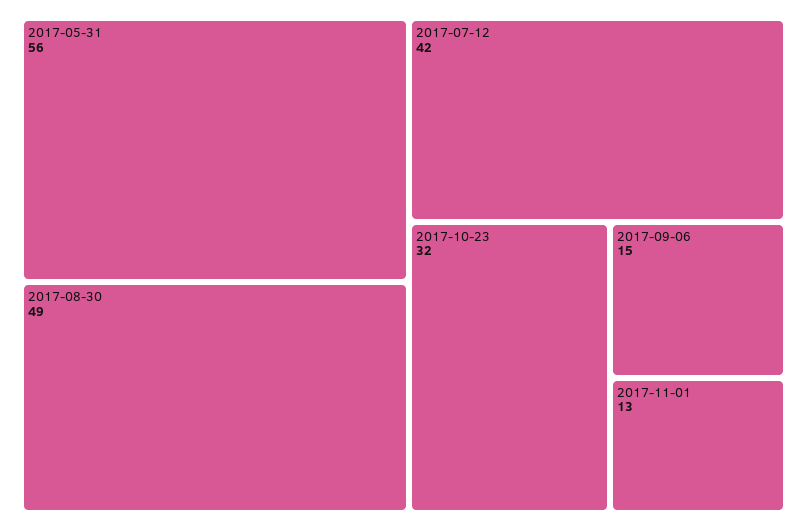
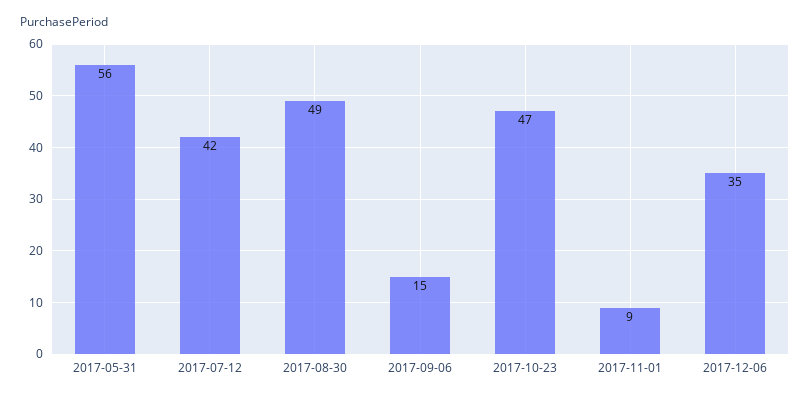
2017-10-23: 32 -> 47
2017-11-01: 13 -> 9
2017-12-06: none -> 35

